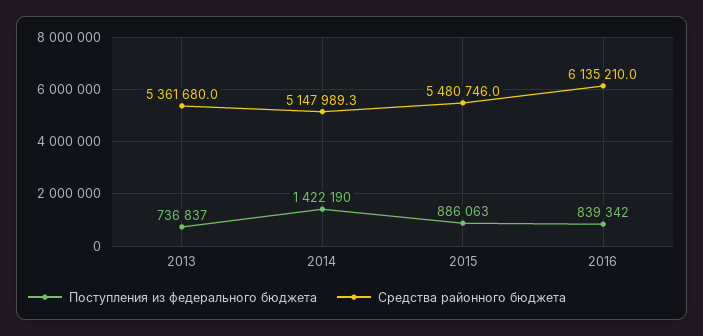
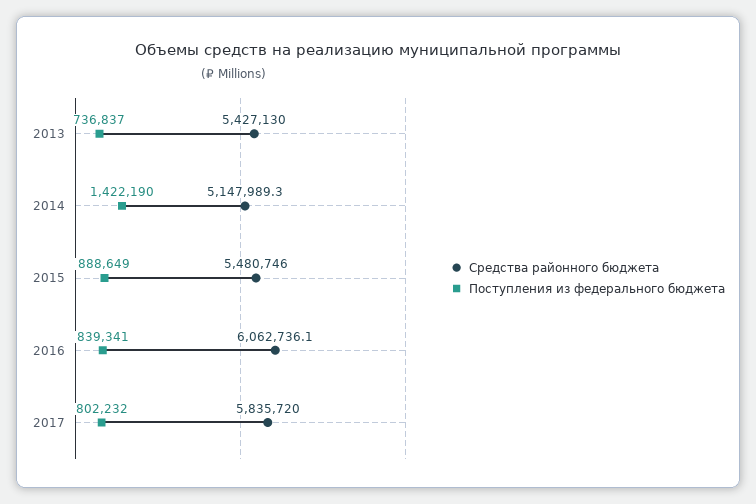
Средства районного бюджета, 2013: 5361680 -> 5427130
Поступления из федерального бюджета, 2015: 886063 -> 888649
Поступления из федерального бюджета, 2016: 839342 -> 839341
Средства районного бюджета, 2016: 6135210 -> 6062736.1
Средства районного бюджета, 2017: none -> 5835720
Поступления из федерального бюджета, 2017: none -> 802232

